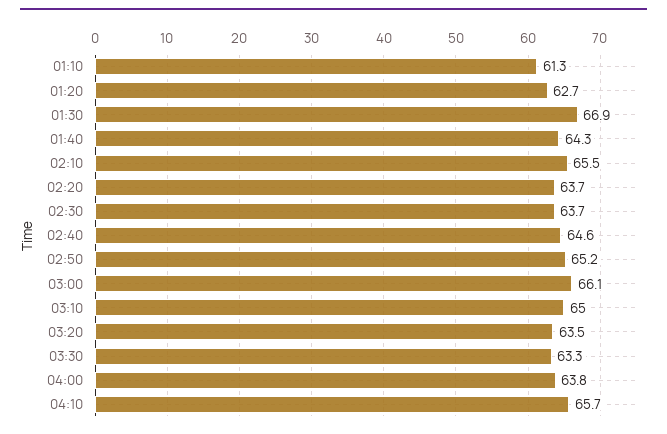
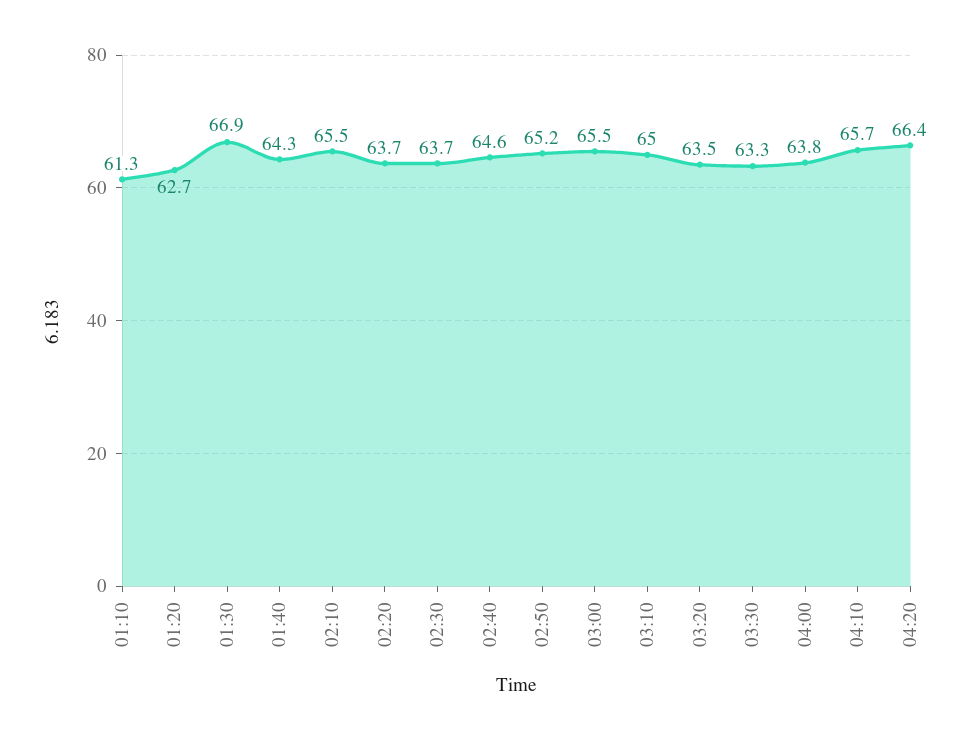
03:00: 66.1 -> 65.5
04:20: none -> 66.4

